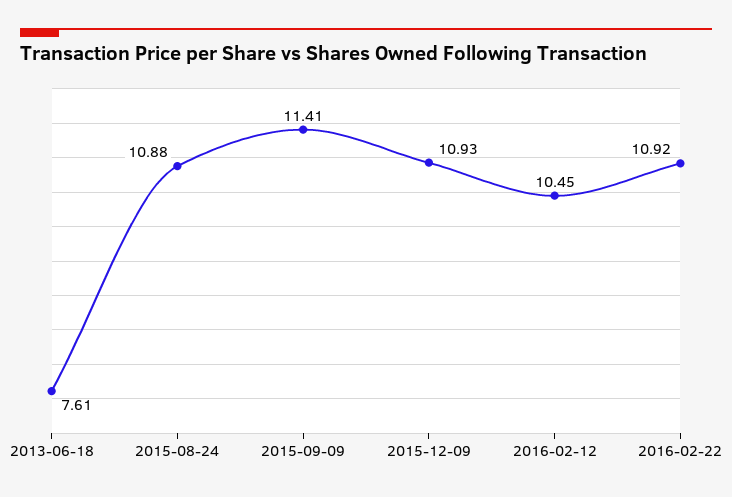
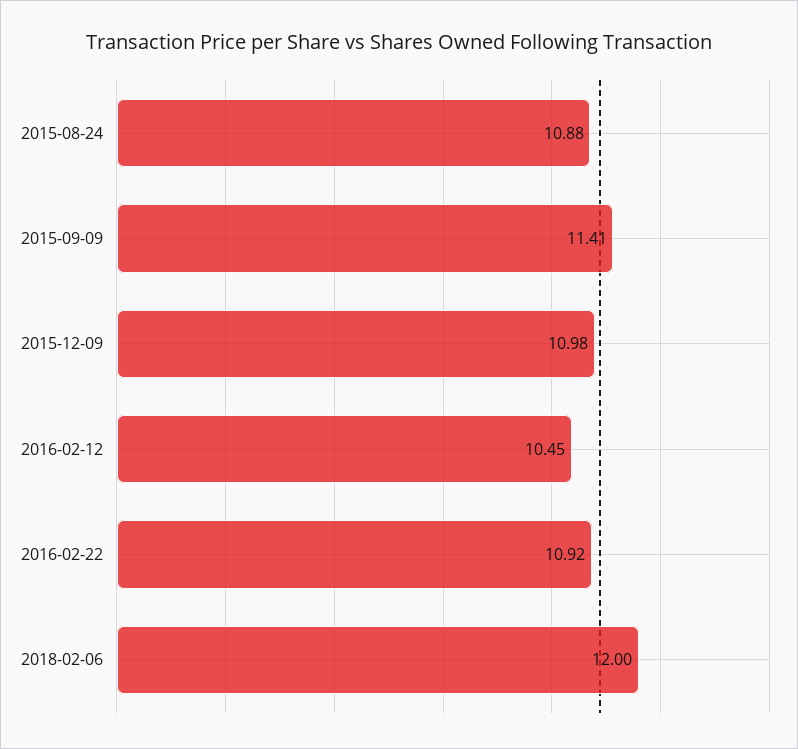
2013-06-18: 7.61 -> none
2015-12-09: 10.93 -> 10.98
2018-02-06: none -> 12

